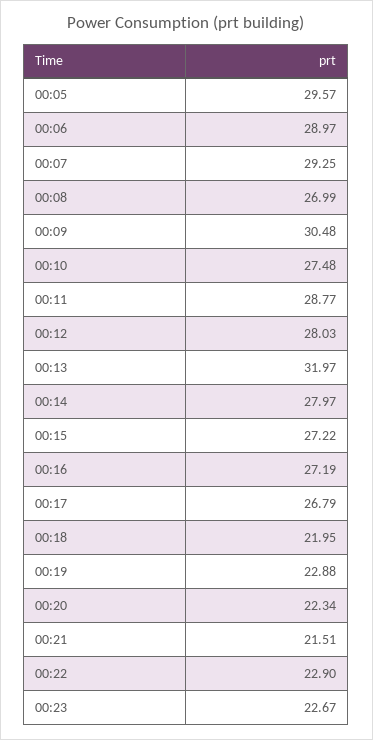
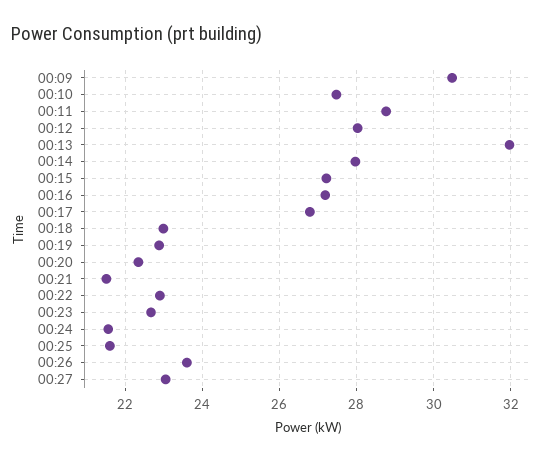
00:05: 29.57 -> none
00:06: 28.97 -> none
00:07: 29.25 -> none
00:08: 26.99 -> none
00:18: 21.95 -> 23
00:24: none -> 21.6
00:25: none -> 21.6
00:26: none -> 23.6
00:27: none -> 23

